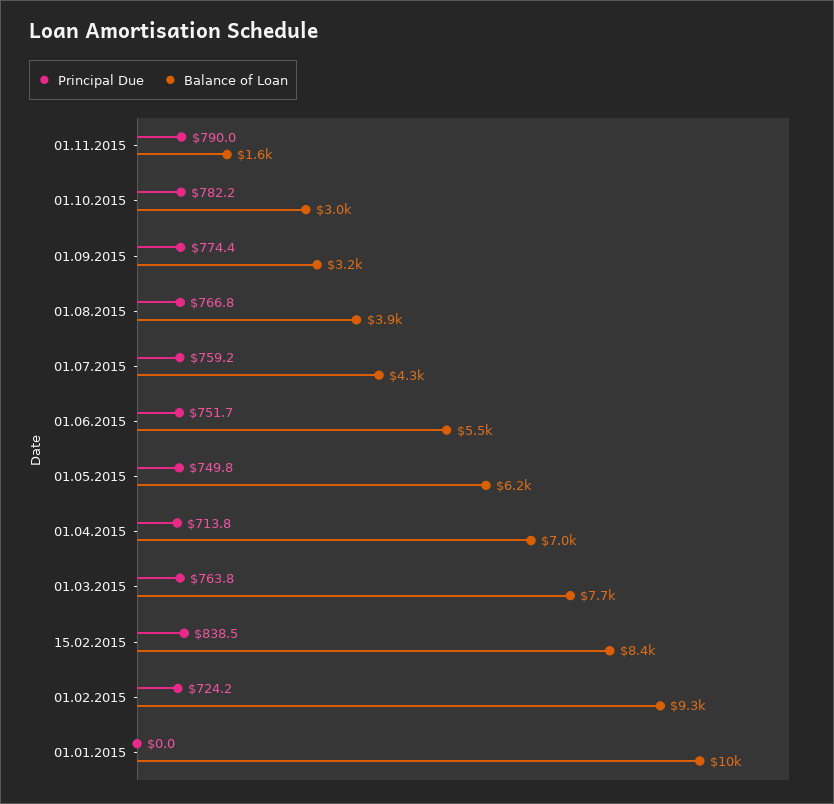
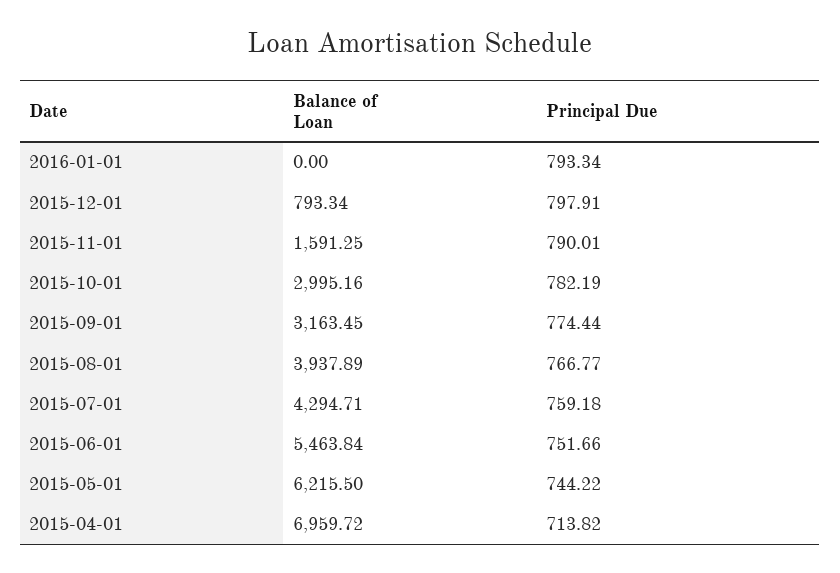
Principal Due, 01.05.2015: 749.8 -> 744.22
Principal Due, 01.03.2015: 763.8 -> none
Balance of Loan, 01.03.2015: 7700 -> none
Principal Due, 15.02.2015: 838.5 -> none
Balance of Loan, 15.02.2015: 8400 -> none
Principal Due, 01.02.2015: 724.2 -> none
Balance of Loan, 01.02.2015: 9300 -> none
Principal Due, 01.01.2015: 0 -> none
Balance of Loan, 01.01.2015: 10000 -> none
Balance of Loan, 2016-01-01: none -> 0
Principal Due, 2016-01-01: none -> 793.34
Balance of Loan, 2015-12-01: none -> 793.34
Principal Due, 2015-12-01: none -> 797.91

